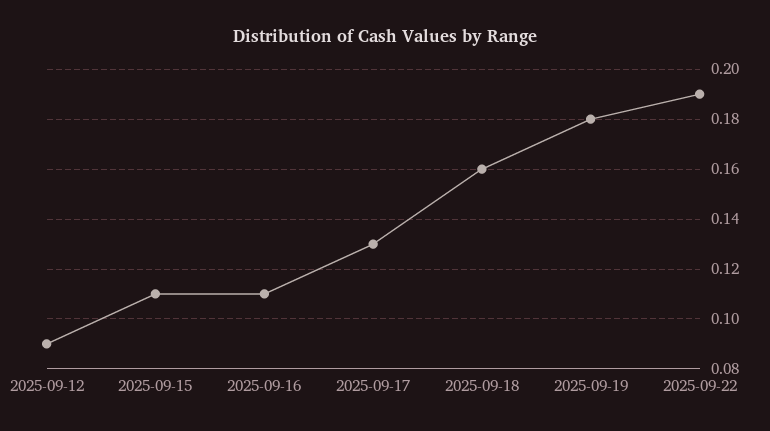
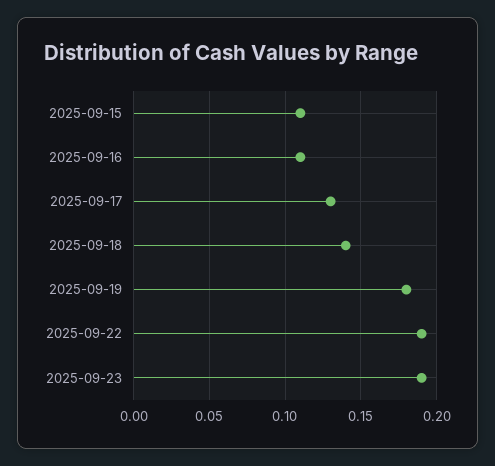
2025-09-12: 0.09 -> none
2025-09-18: 0.16 -> 0.14
2025-09-23: none -> 0.19

